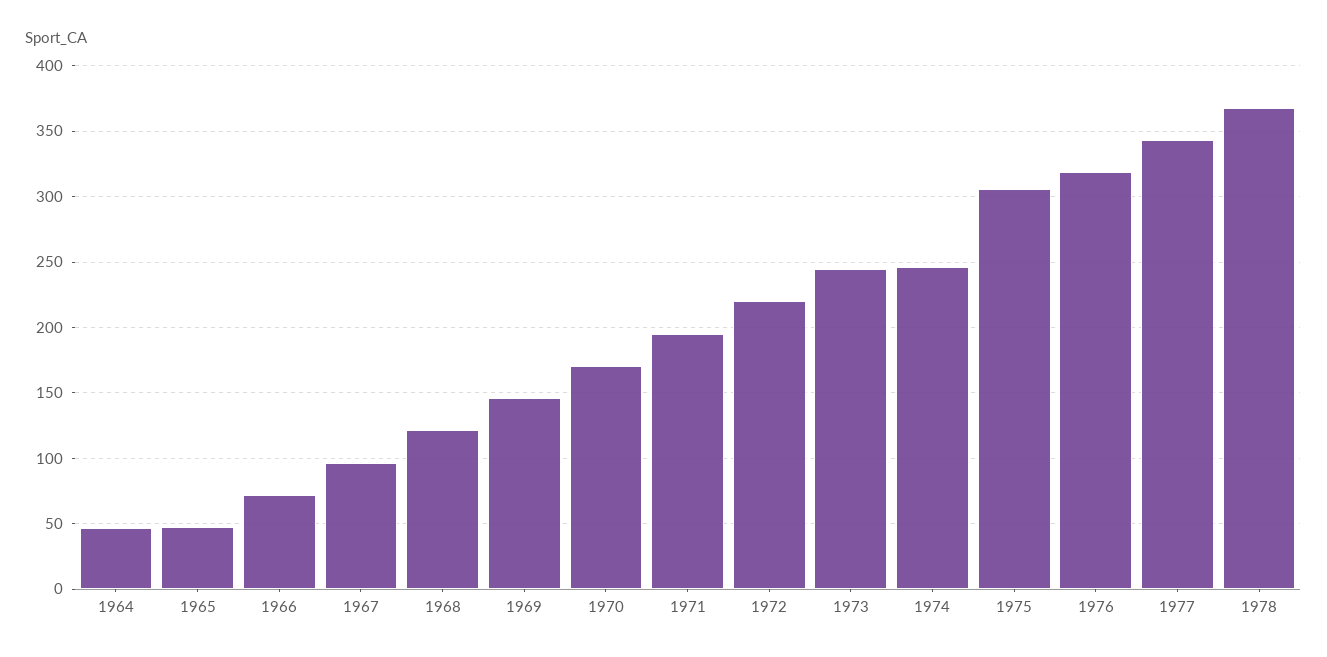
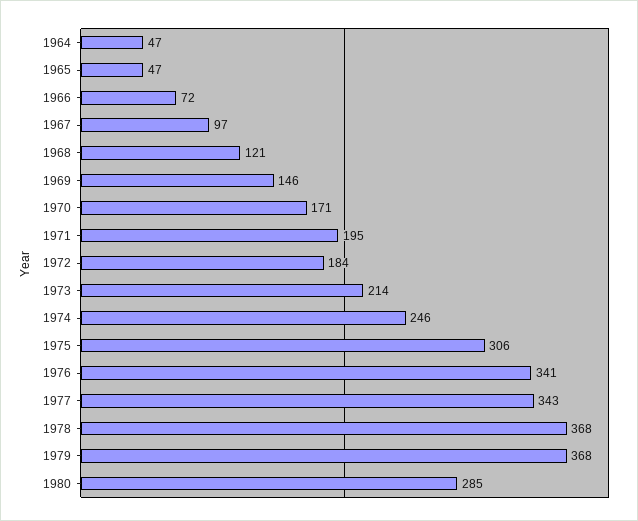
1972: 220 -> 184
1973: 245 -> 214
1976: 320 -> 341
1979: none -> 368
1980: none -> 285

